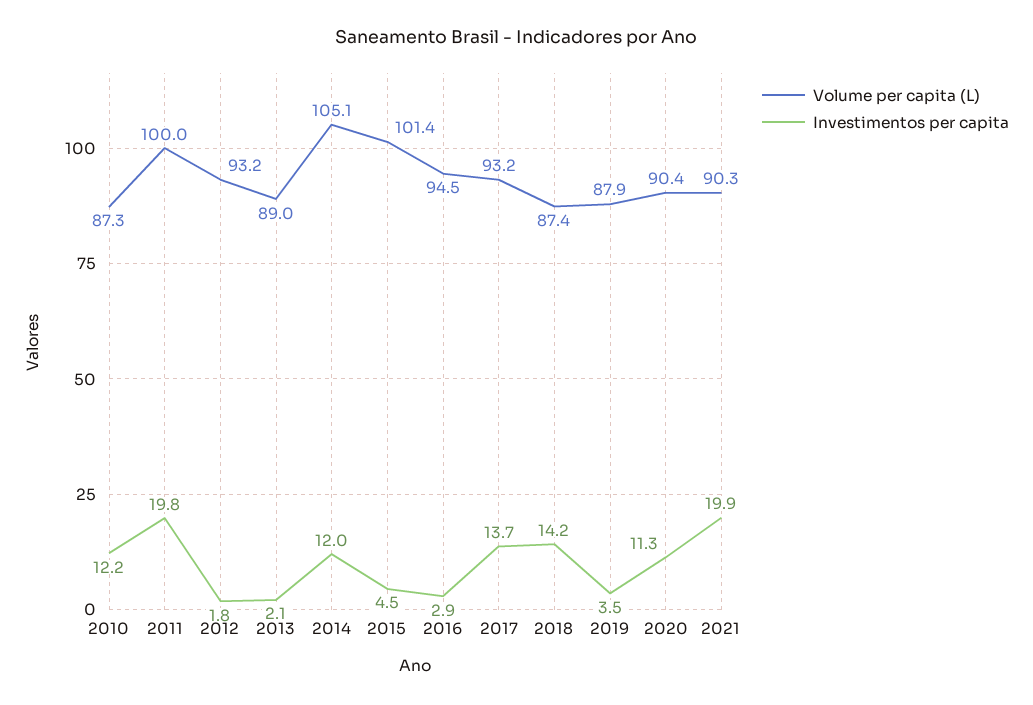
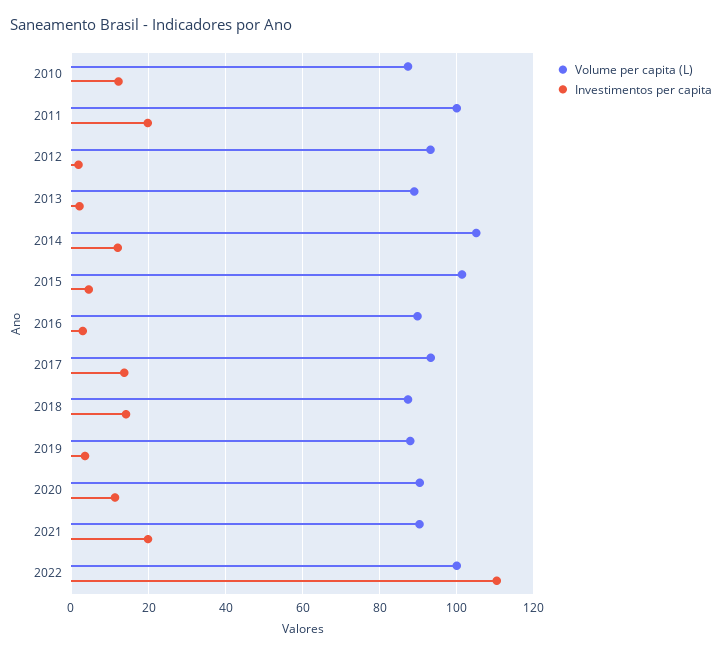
Volume per capita (L), 2016: 94.5 -> 90
Volume per capita (L), 2022: none -> 100
Investimentos per capita, 2022: none -> 110

